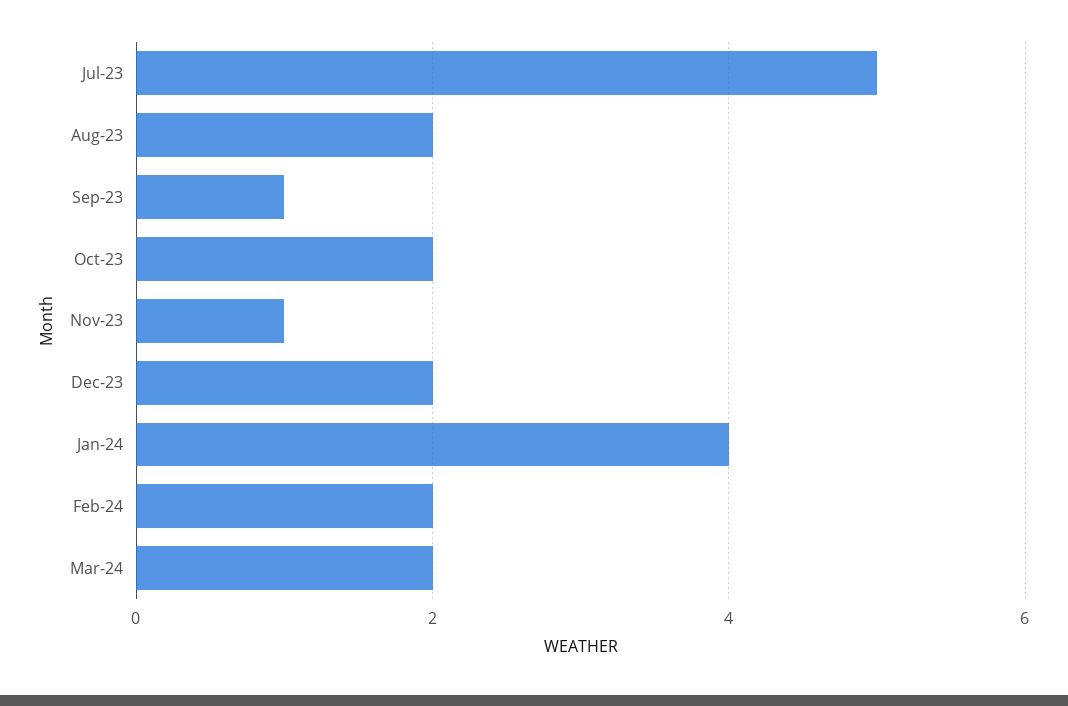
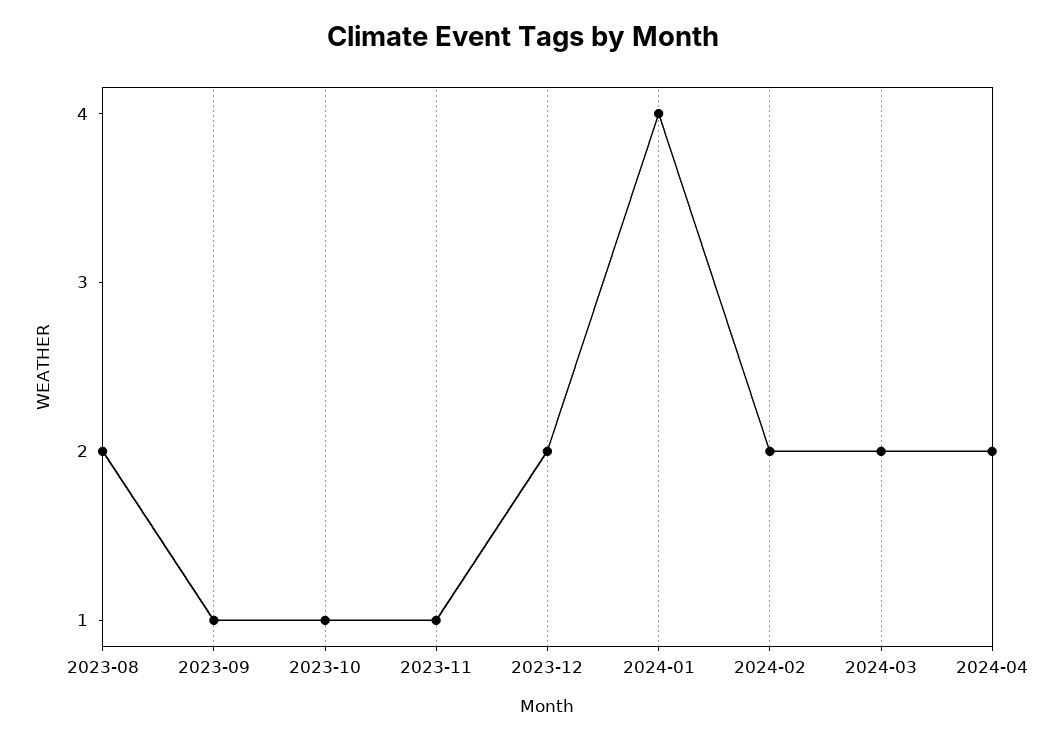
Jul-23: 5 -> none
Oct-23: 2 -> 1
2024-04: none -> 2

